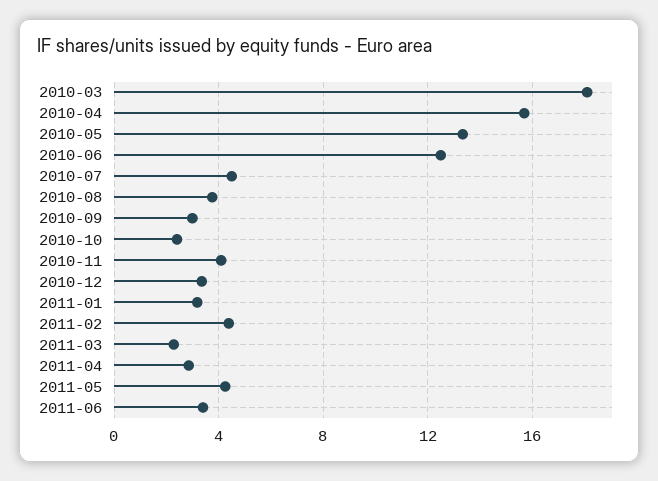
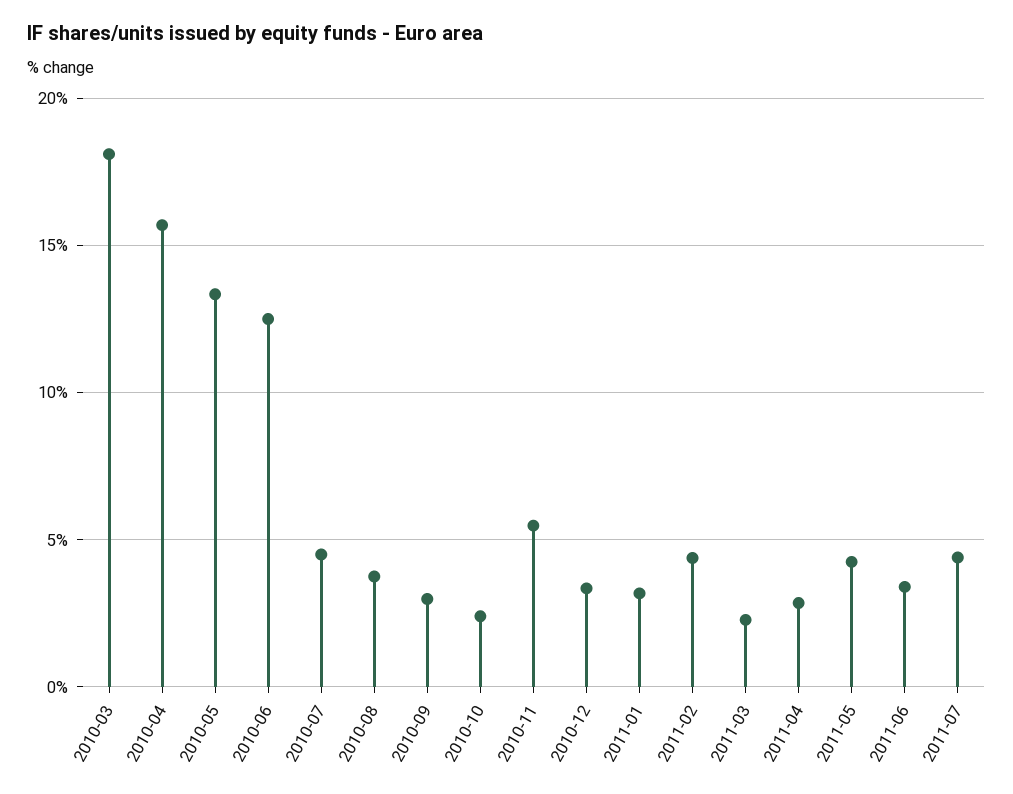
2010-11: 4 -> 5.5
2011-07: none -> 4.5

